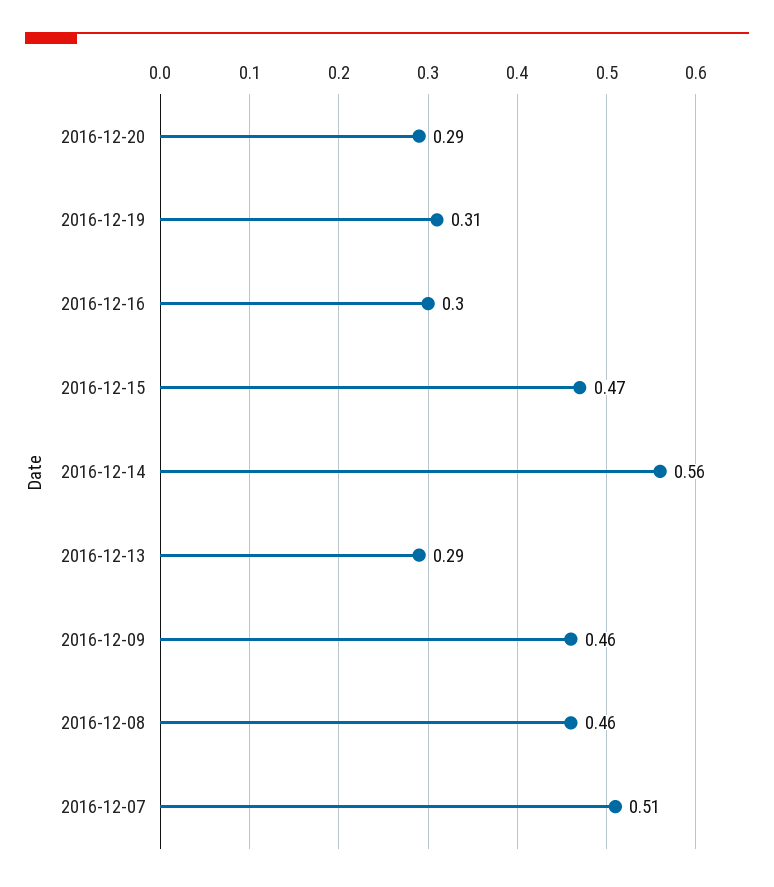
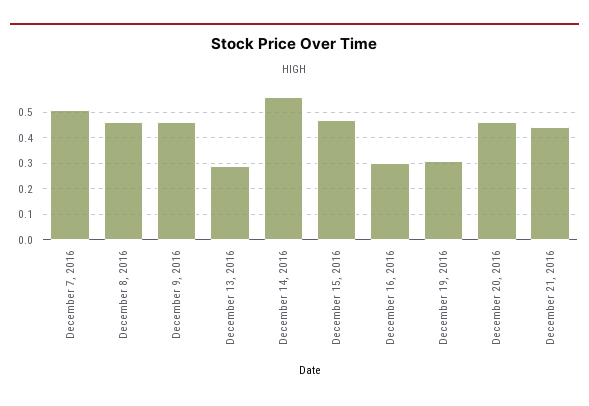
2016-12-20: 0.29 -> 0.45
December 21, 2016: none -> 0.45

